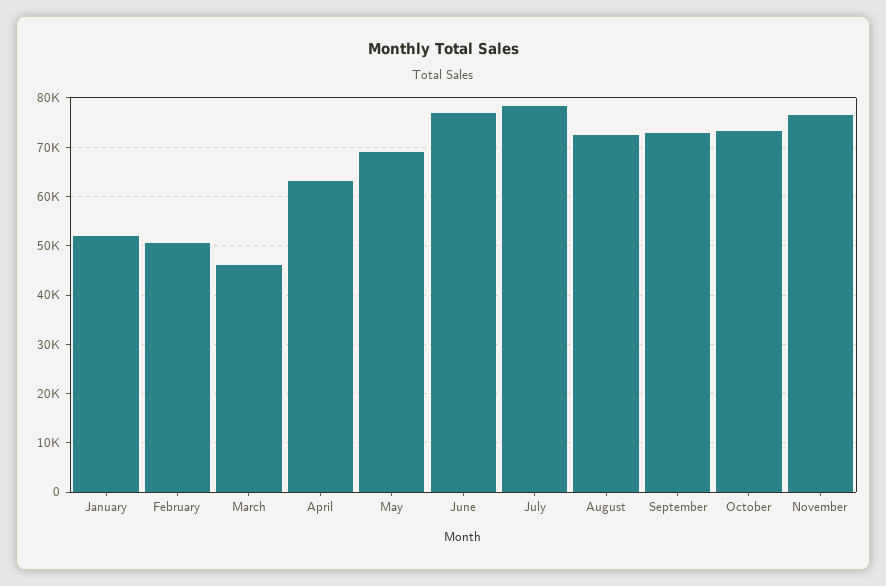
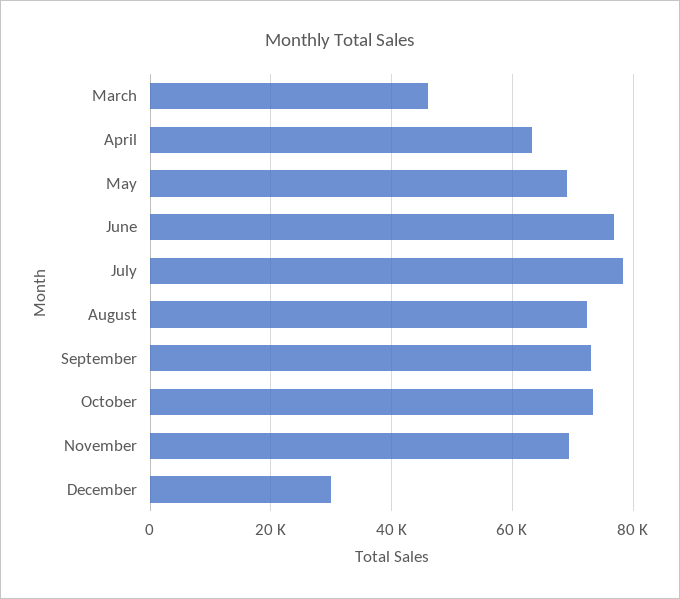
January: 52000 -> none
February: 50000 -> none
November: 76000 -> 70000
December: none -> 30000

